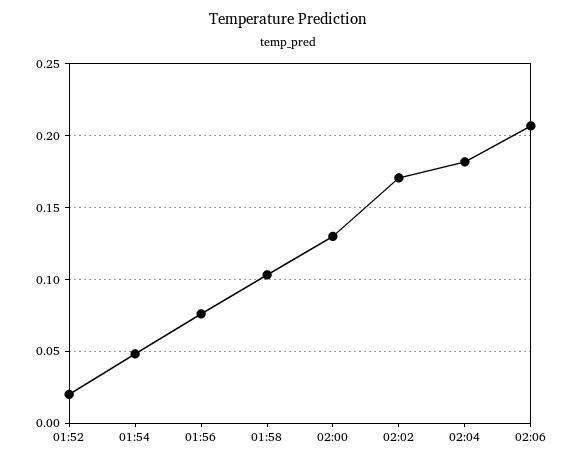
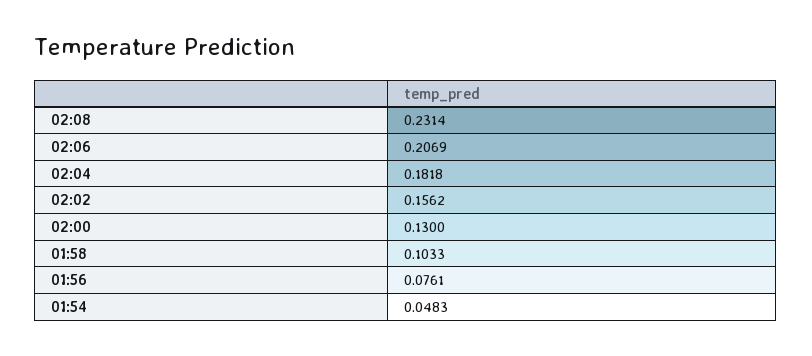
01:52: 0.02 -> none
02:02: 0.17 -> 0.1562
02:08: none -> 0.2314

